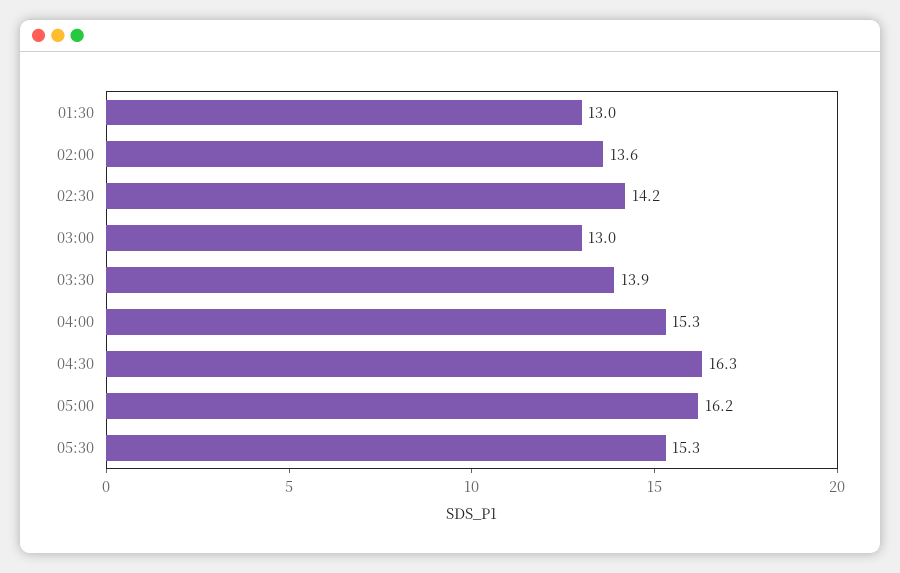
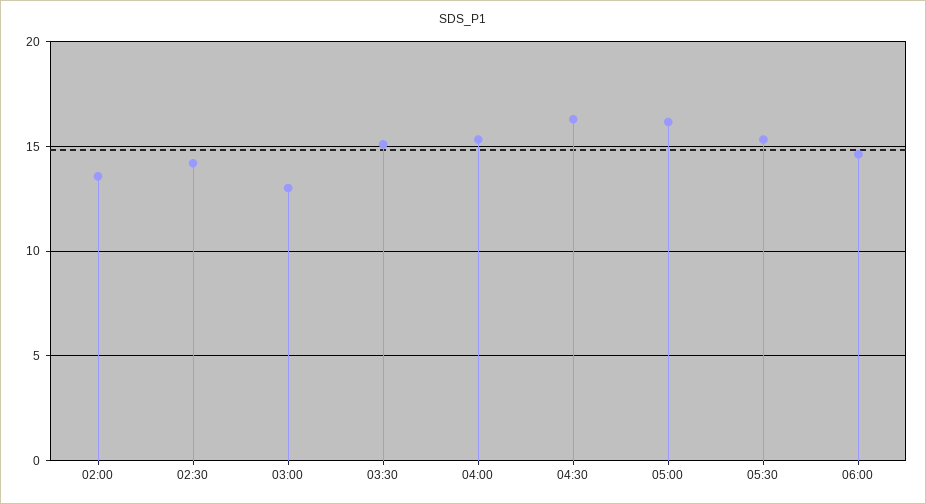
01:30: 13 -> none
03:30: 13.9 -> 15
06:00: none -> 14.5

